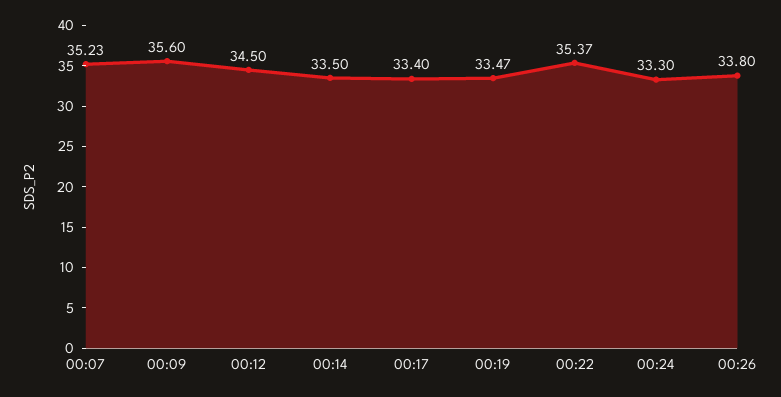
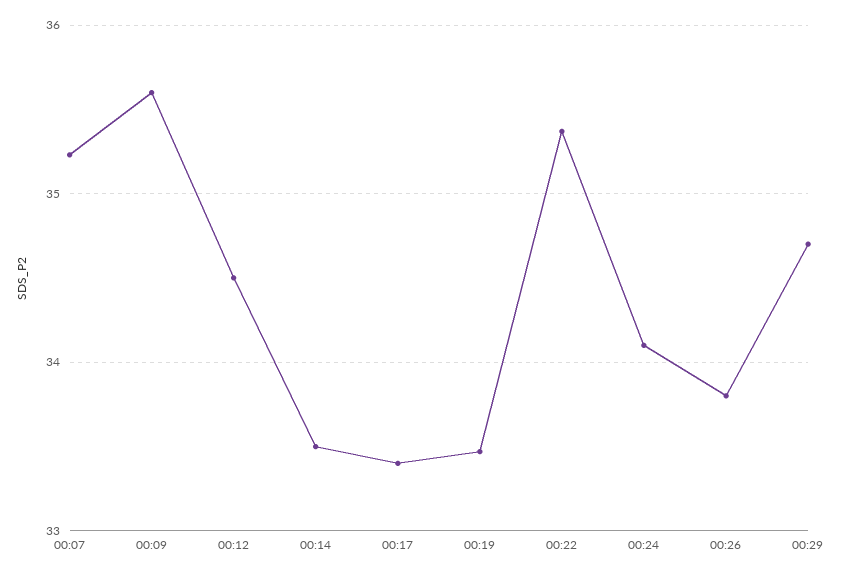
00:24: 33.3 -> 34.1
00:29: none -> 34.7

